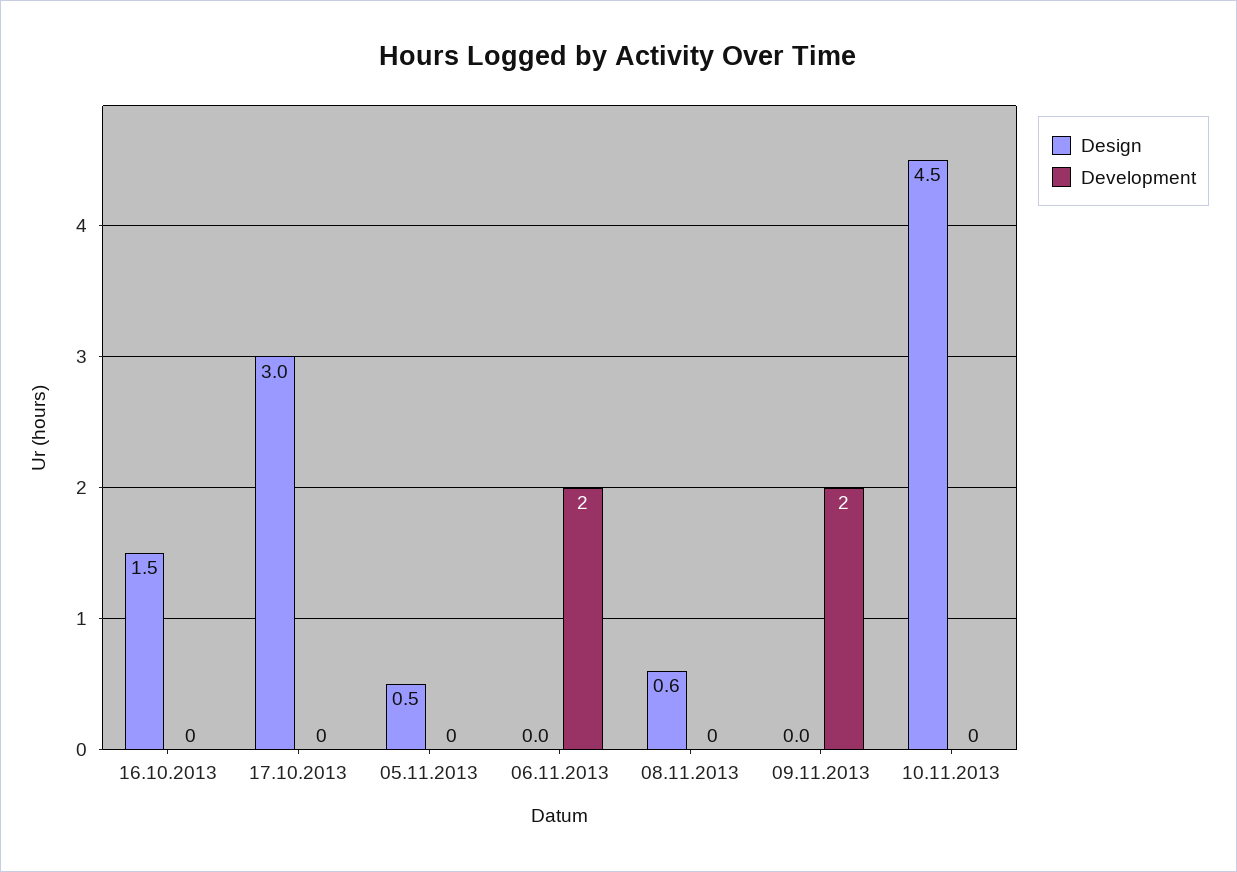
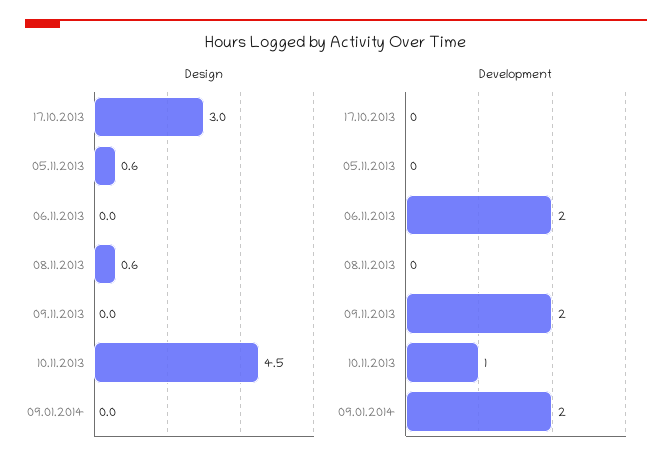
Design, 16.10.2013: 1.5 -> none
Development, 16.10.2013: 0 -> none
Design, 05.11.2013: 0.5 -> 0.6
Development, 10.11.2013: 0 -> 1
Design, 09.01.2014: none -> 0
Development, 09.01.2014: none -> 2

